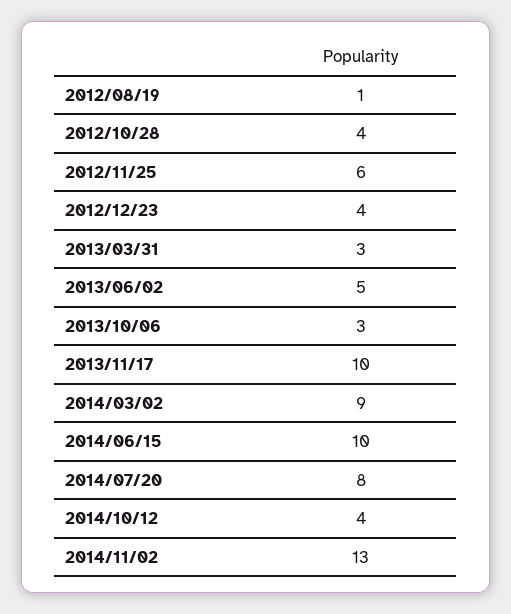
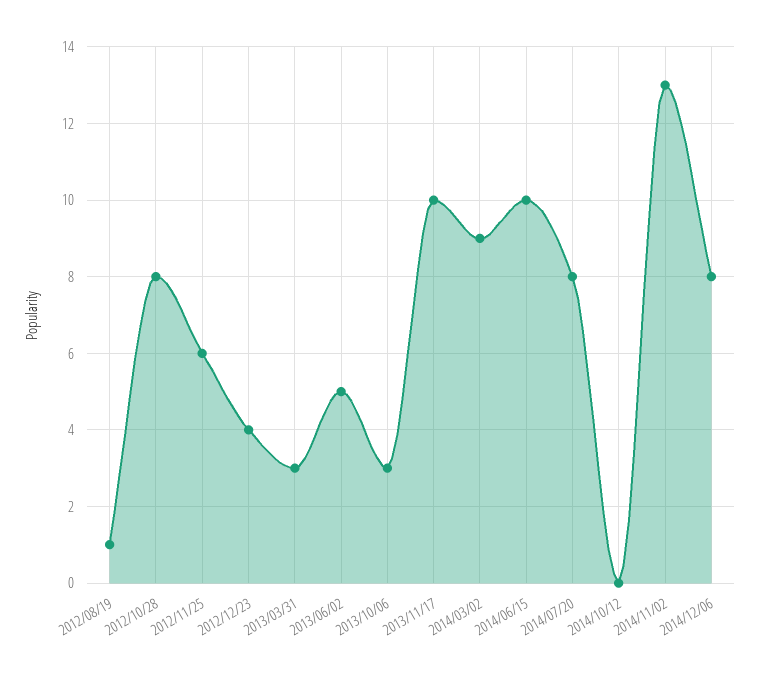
2012/10/28: 4 -> 8
2014/10/12: 4 -> 0
2014/12/06: none -> 8

